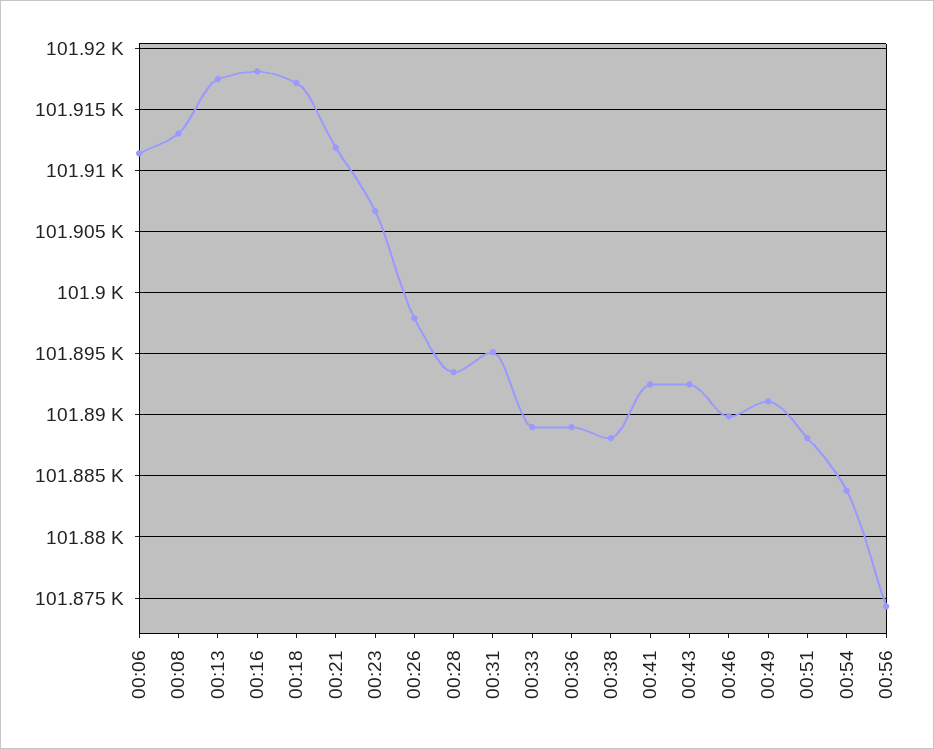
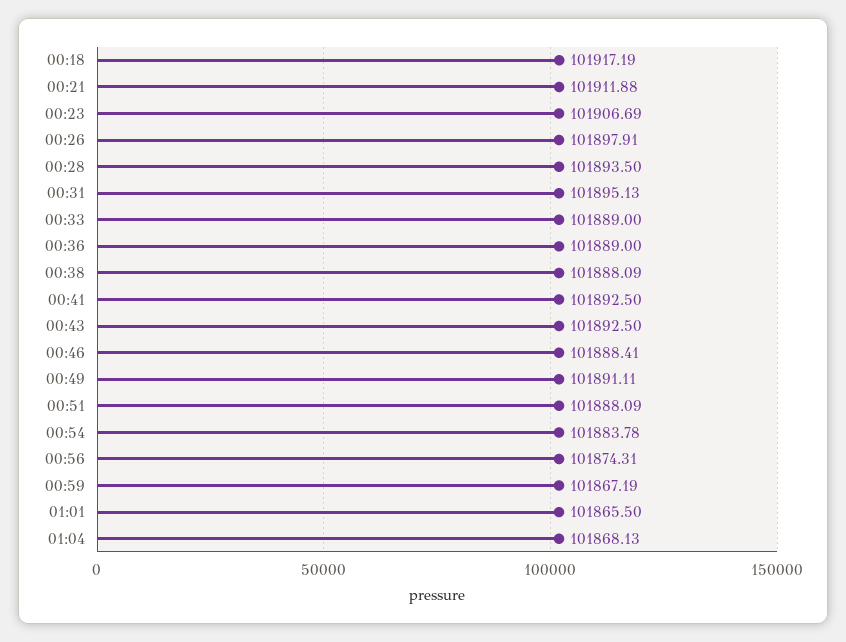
00:06: 101911.5 -> none
00:08: 101913 -> none
00:13: 101917.5 -> none
00:16: 101918 -> none
00:46: 101890 -> 101888.41
00:59: none -> 101867.19
01:01: none -> 101865.5
01:04: none -> 101868.13

